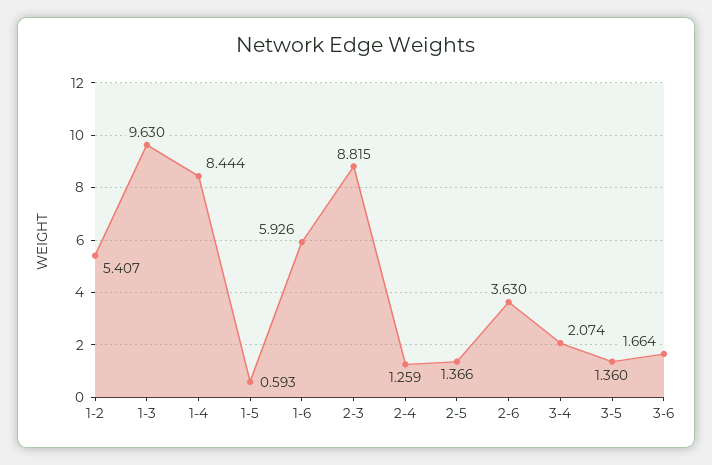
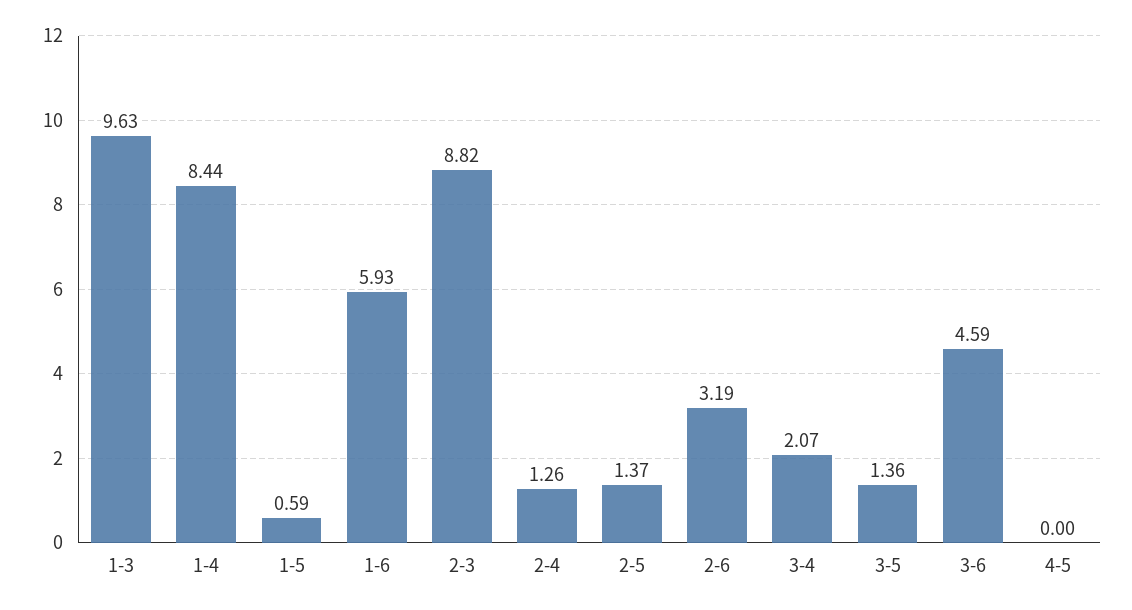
1-2: 5.407 -> none
2-6: 3.63 -> 3.19
3-6: 1.664 -> 4.59
4-5: none -> 0

